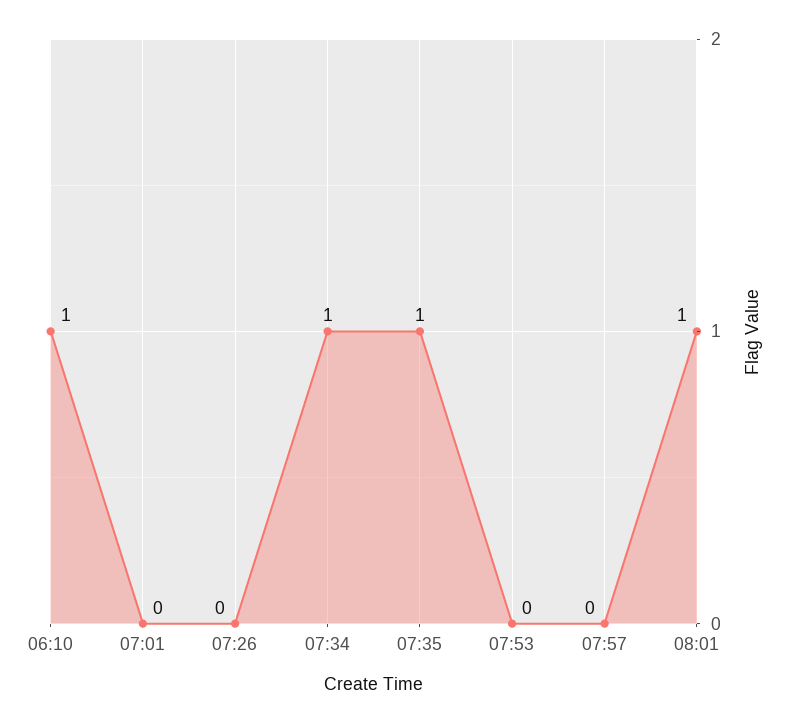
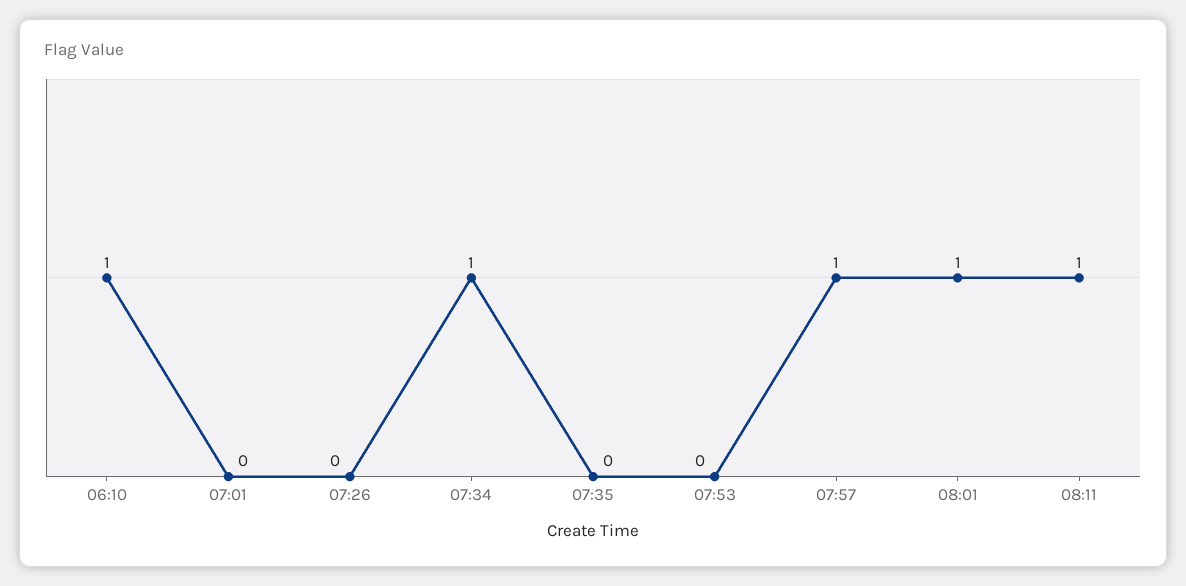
07:35: 1 -> 0
07:57: 0 -> 1
08:11: none -> 1

